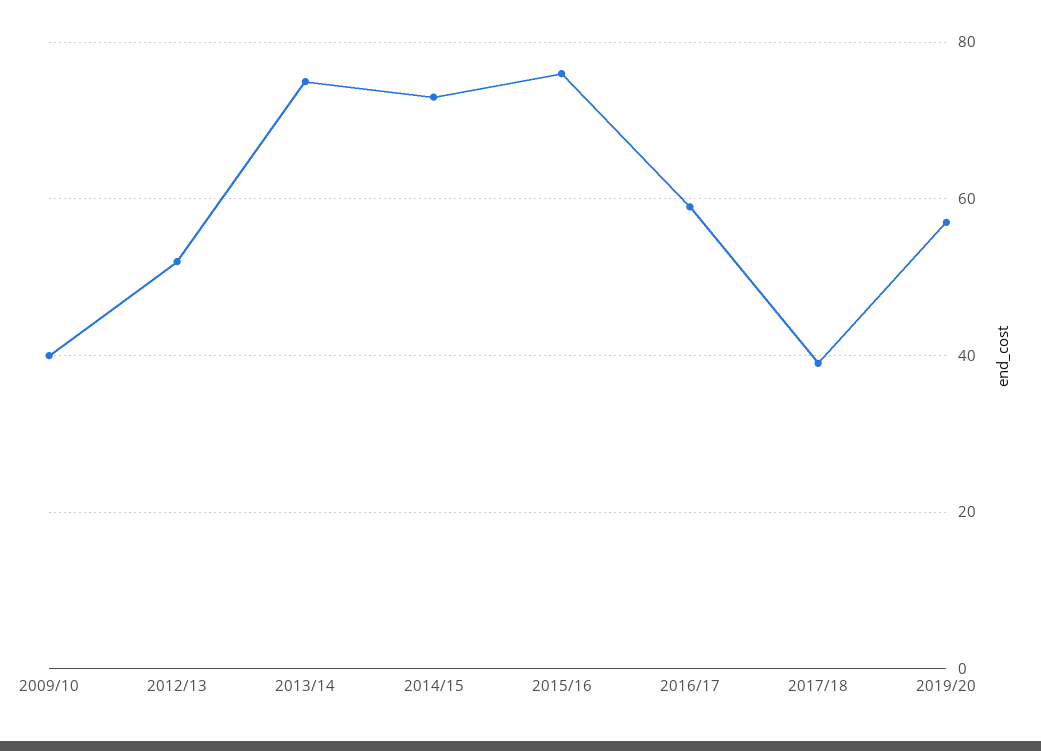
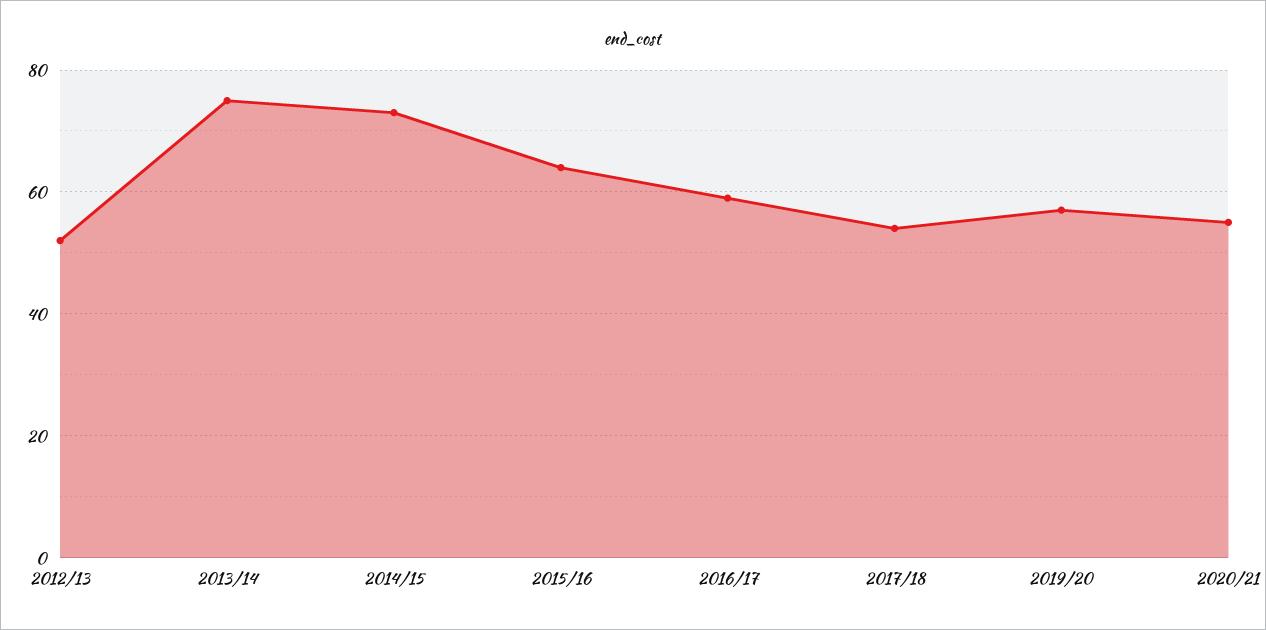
2009/10: 40 -> none
2015/16: 75 -> 65
2017/18: 40 -> 55
2020/21: none -> 55

